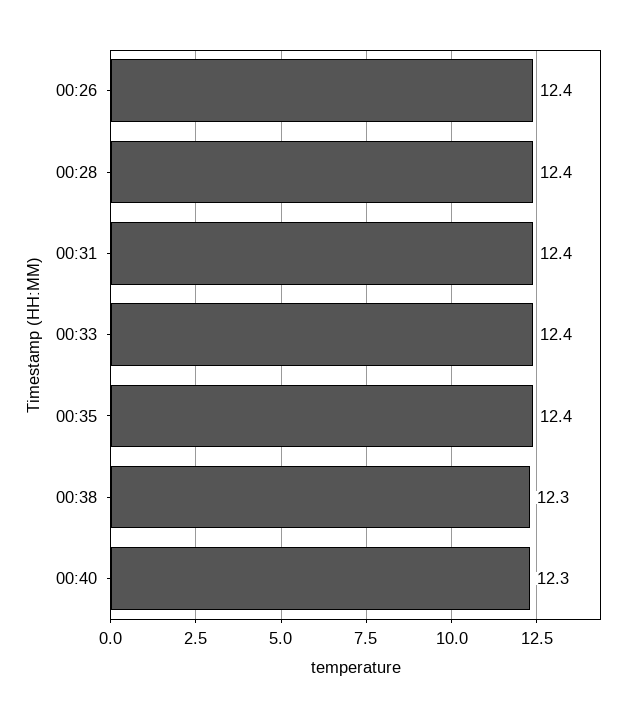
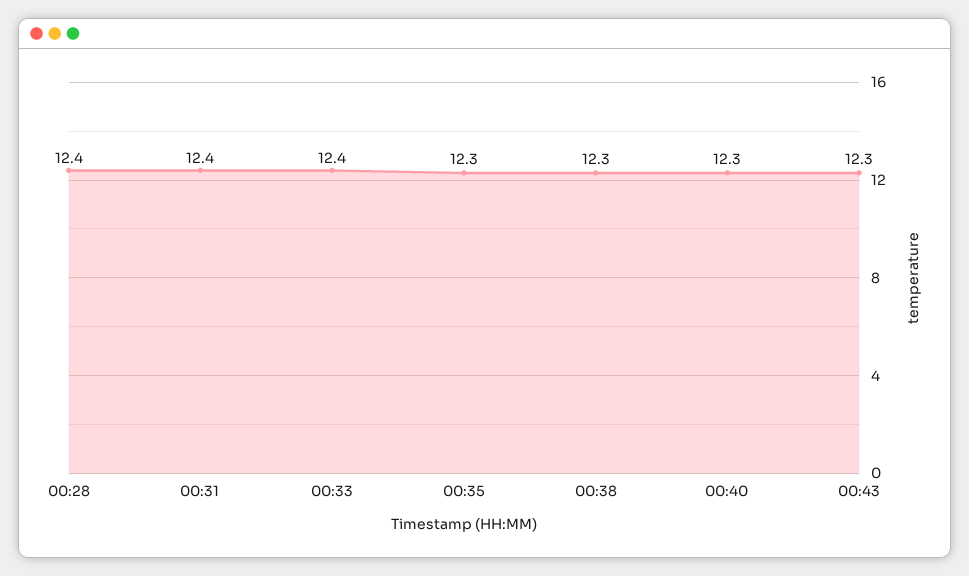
00:26: 12.4 -> none
00:35: 12.4 -> 12.3
00:43: none -> 12.3

